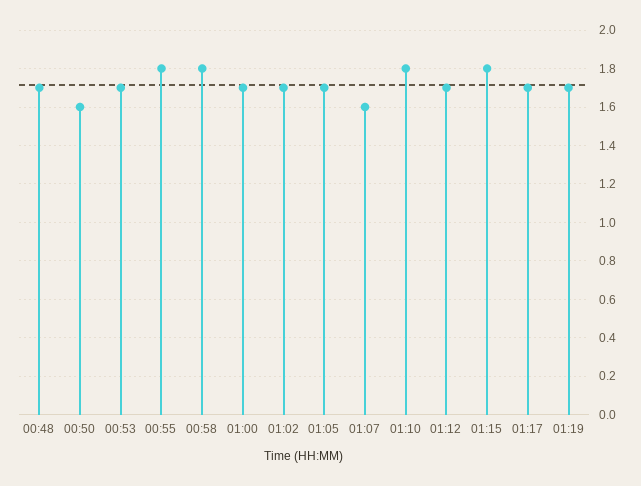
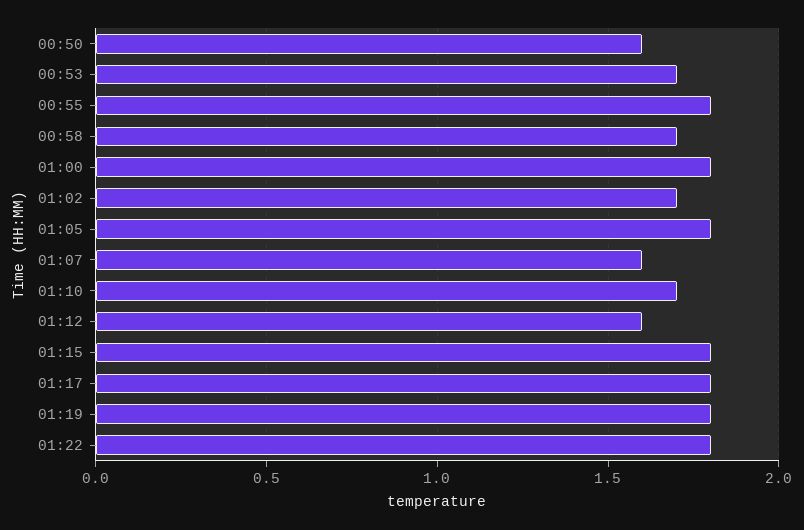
00:48: 1.7 -> none
00:58: 1.8 -> 1.7
01:00: 1.7 -> 1.8
01:05: 1.7 -> 1.8
01:10: 1.8 -> 1.7
01:12: 1.7 -> 1.6
01:17: 1.7 -> 1.8
01:19: 1.7 -> 1.8
01:22: none -> 1.8

